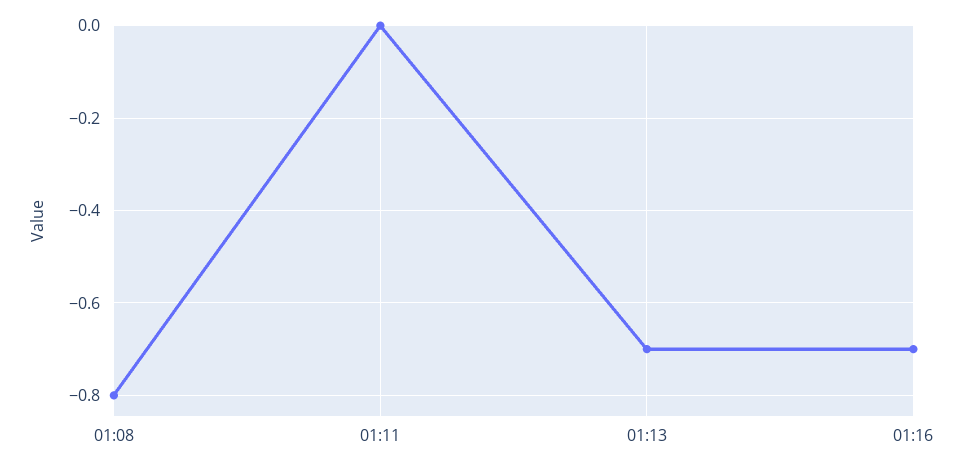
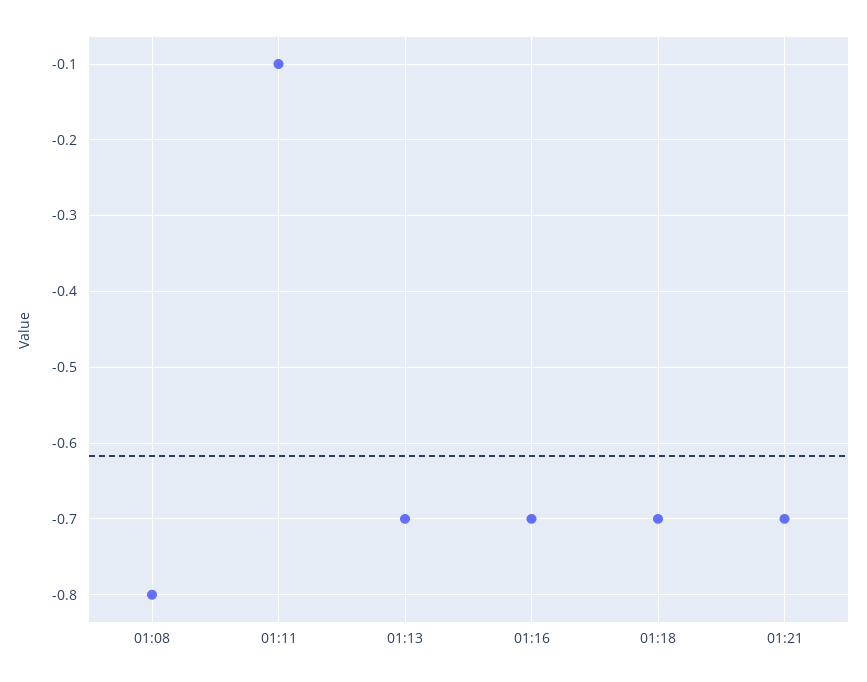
01:11: 0 -> -0.1
01:18: none -> -0.7
01:21: none -> -0.7

